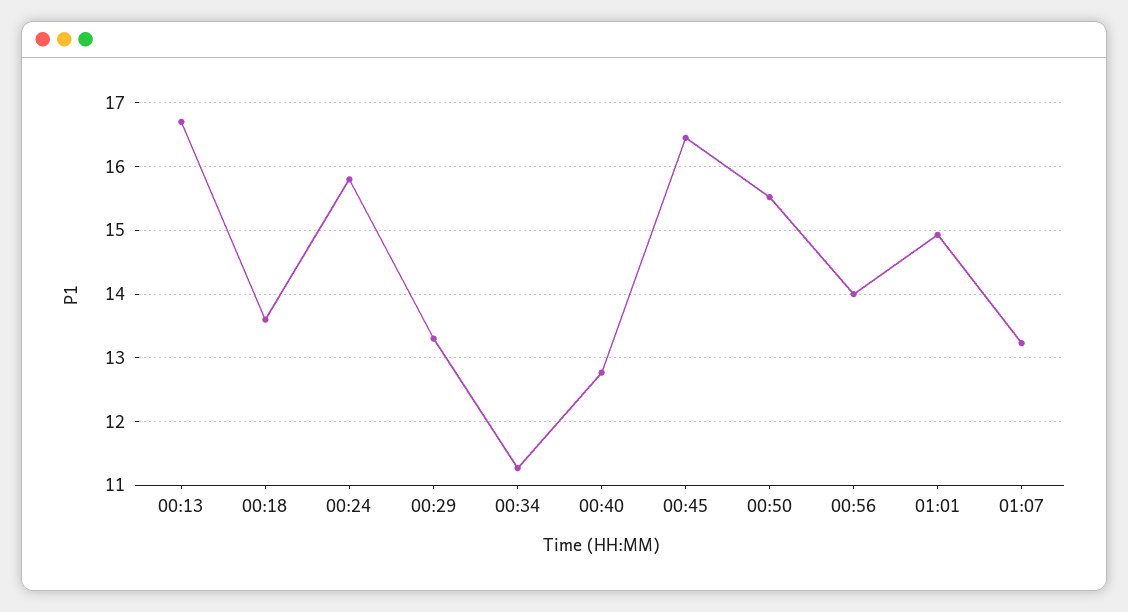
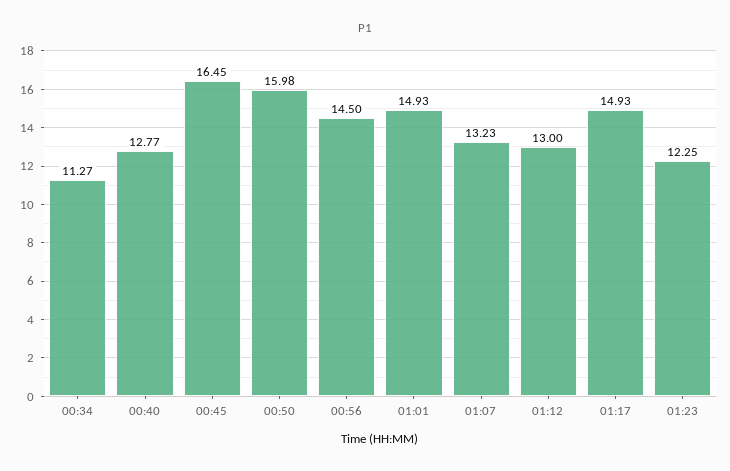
00:13: 16.7 -> none
00:18: 13.6 -> none
00:24: 15.8 -> none
00:29: 13.3 -> none
00:50: 15.5 -> 15.98
00:56: 14 -> 14.5
01:12: none -> 13
01:17: none -> 14.93
01:23: none -> 12.25

